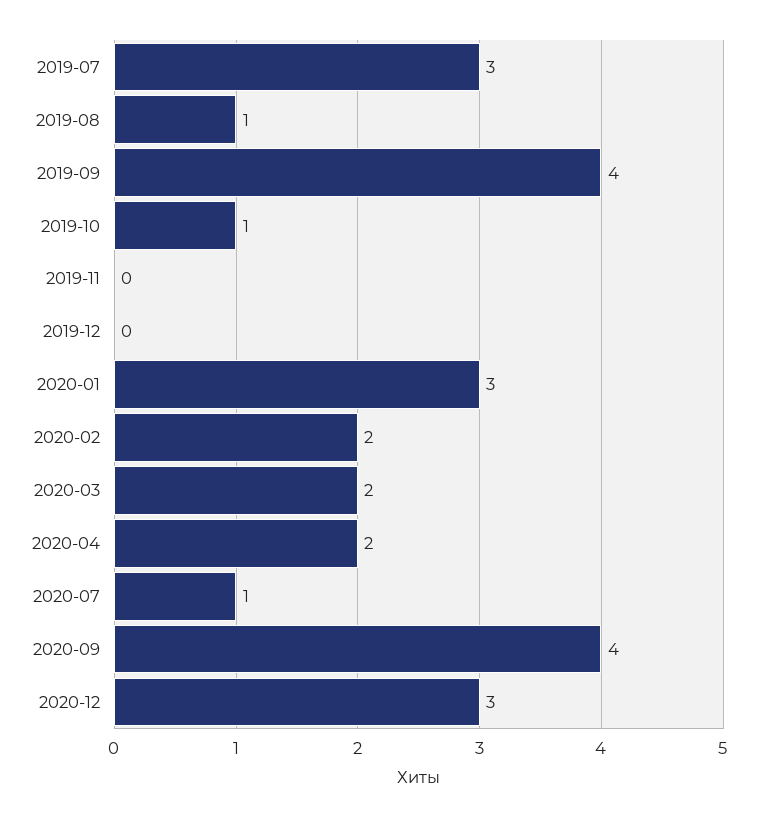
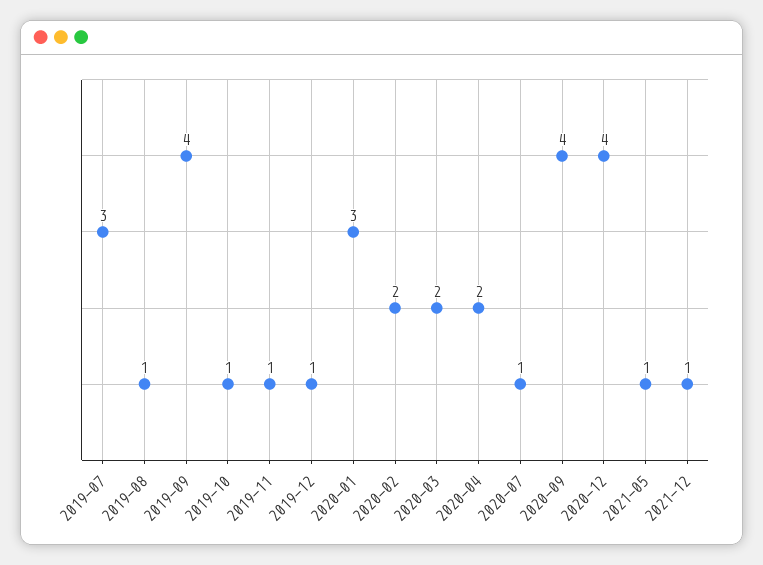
2019-11: 0 -> 1
2019-12: 0 -> 1
2020-12: 3 -> 4
2021-05: none -> 1
2021-12: none -> 1

